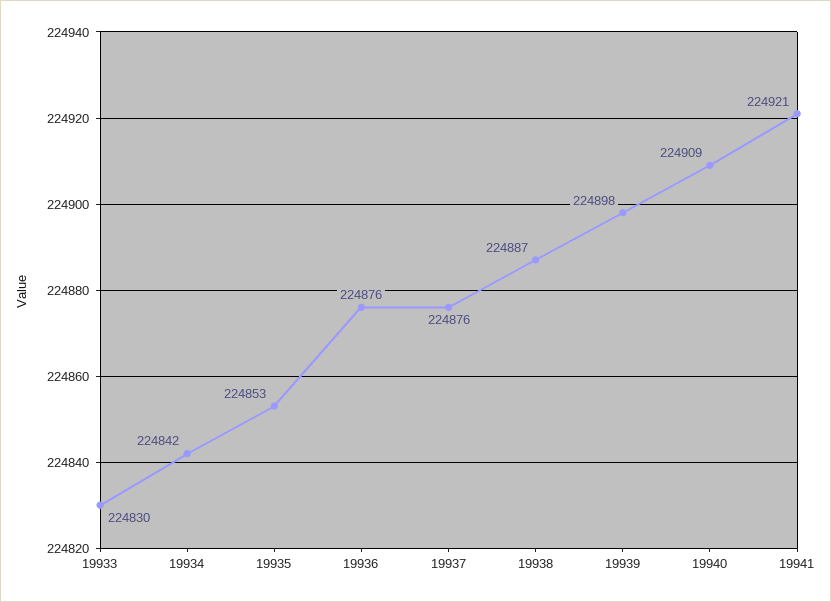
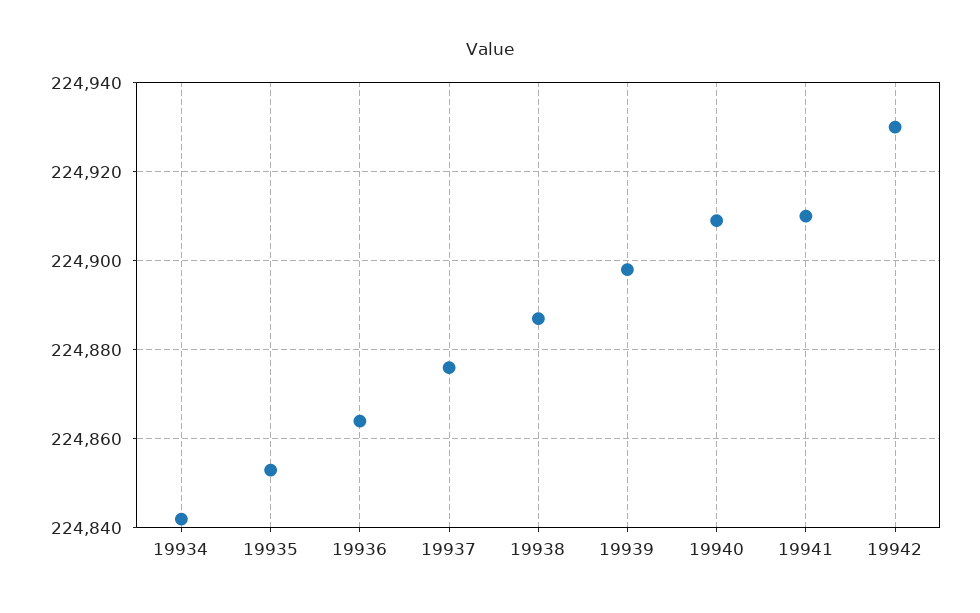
19933: 224830 -> none
19936: 224876 -> 224865
19941: 224921 -> 224910
19942: none -> 224930

